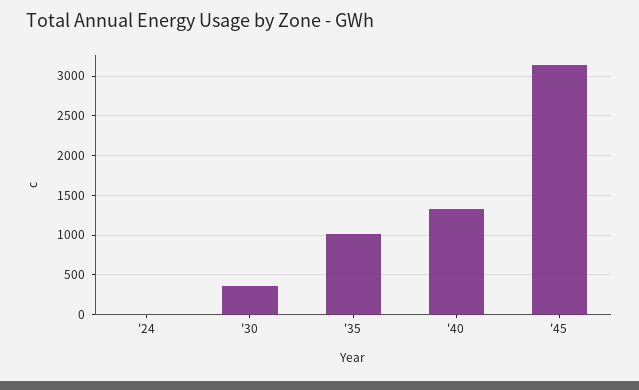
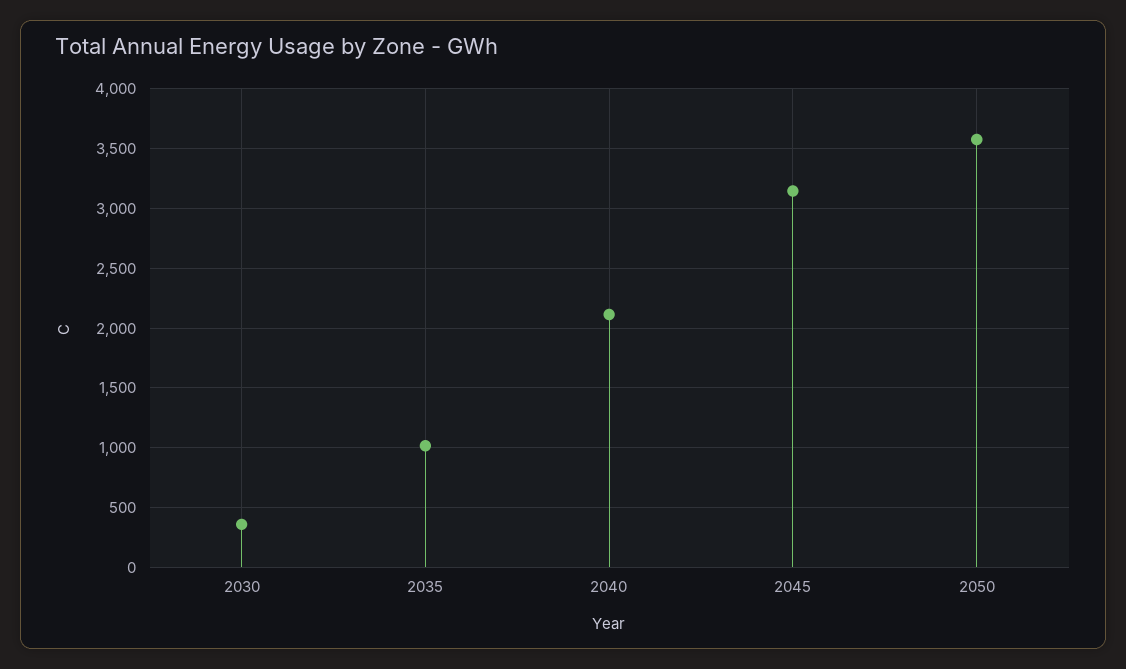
'24: 0 -> none
'40: 1300 -> 2100
2050: none -> 3600

